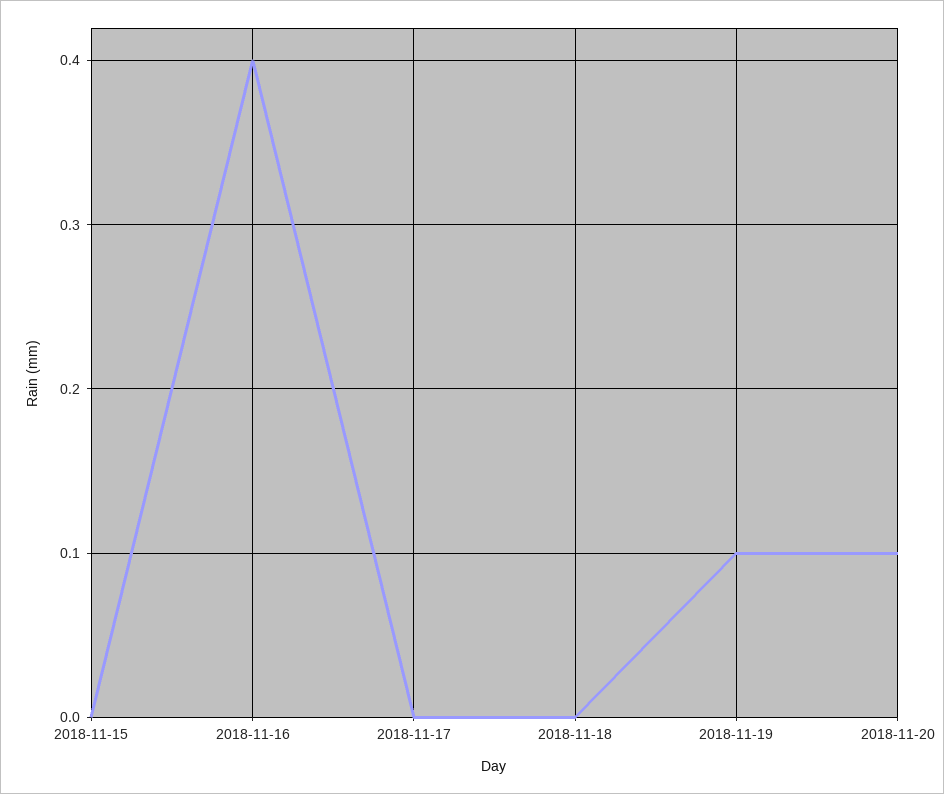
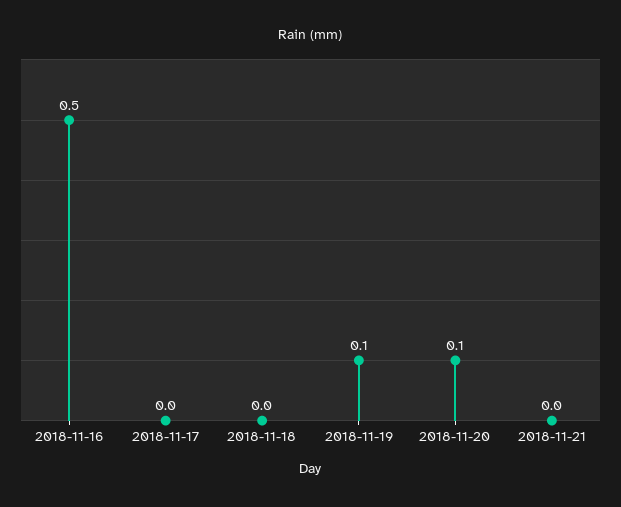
2018-11-15: 0 -> none
2018-11-16: 0.4 -> 0.5
2018-11-21: none -> 0

